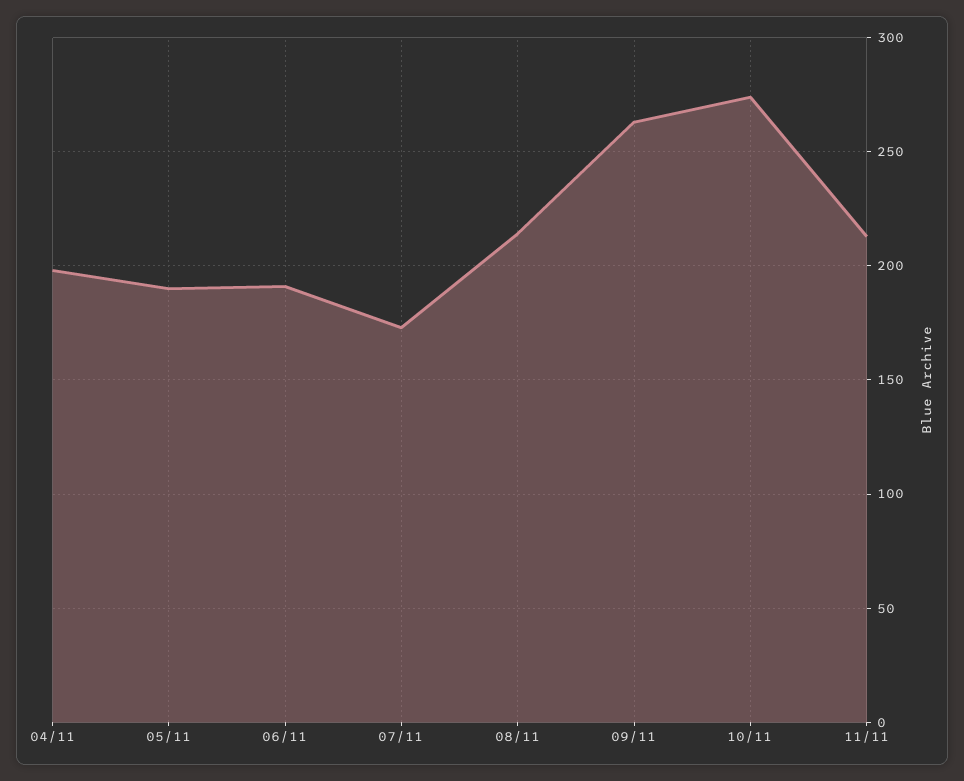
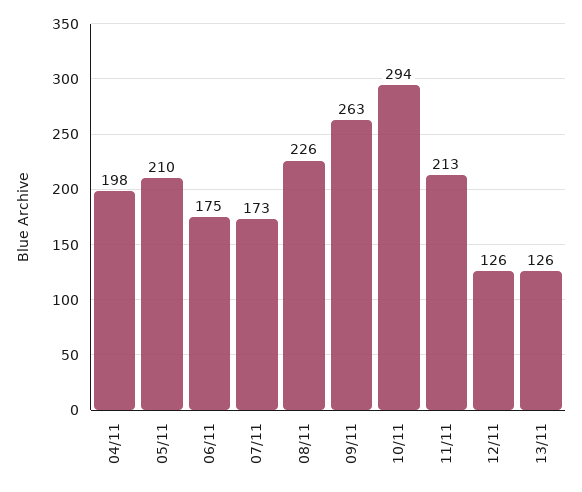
05/11: 190 -> 210
06/11: 190 -> 175
08/11: 215 -> 226
10/11: 275 -> 294
12/11: none -> 126
13/11: none -> 126

